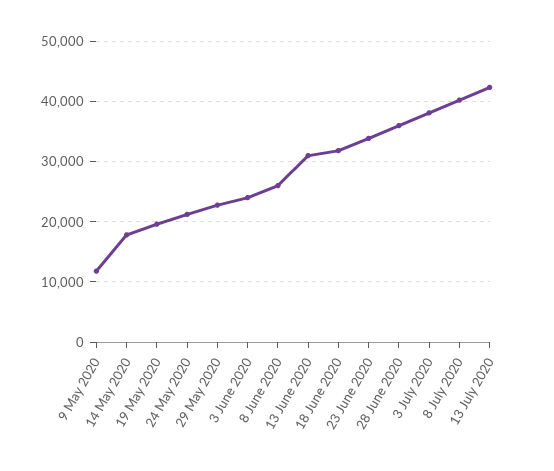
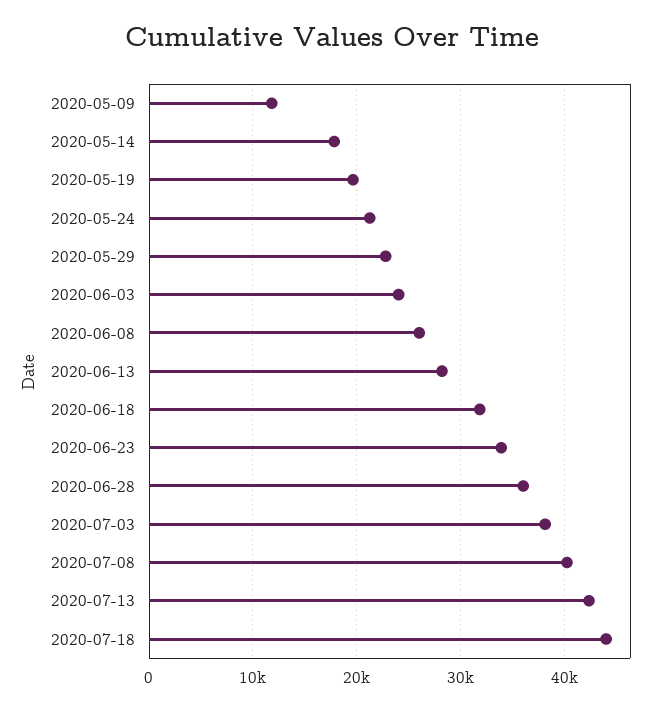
13 June 2020: 31000 -> 28000
2020-07-18: none -> 44000

